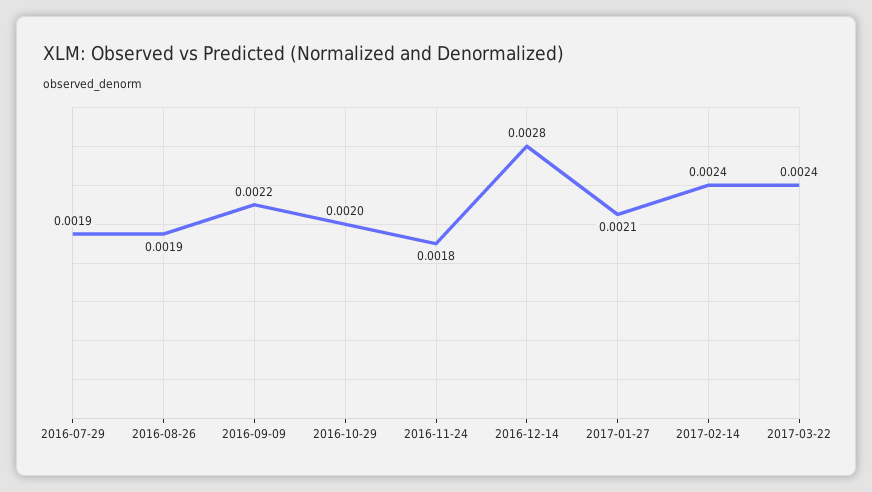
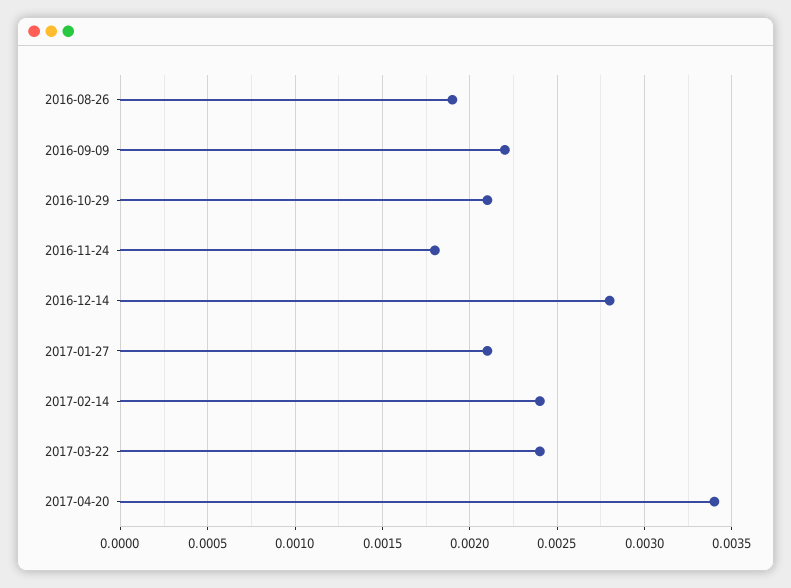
2016-07-29: 0.0019 -> none
2016-10-29: 0.002 -> 0.0021
2017-04-20: none -> 0.0034

